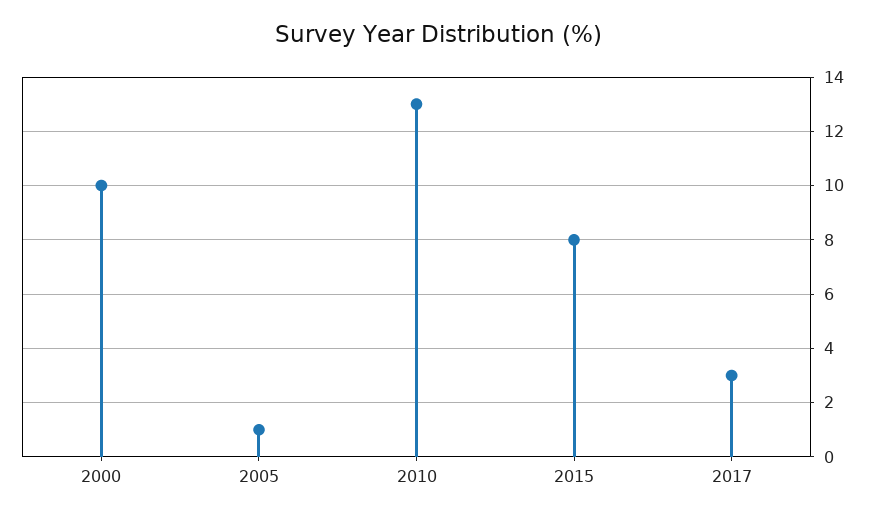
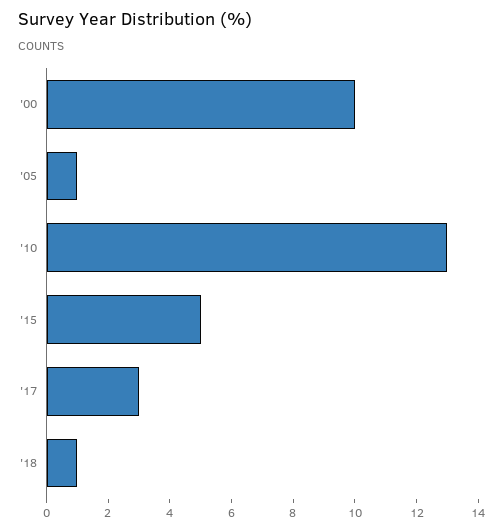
2015: 8 -> 5
'18: none -> 1

